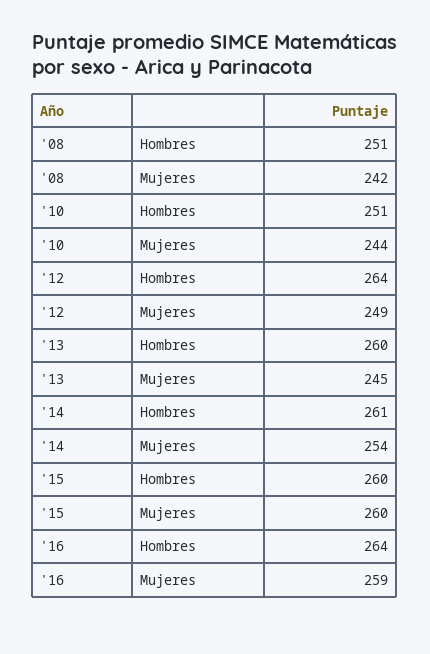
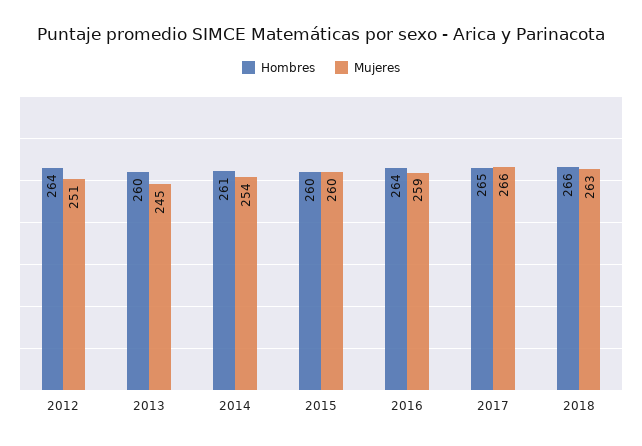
Hombres, '08: 251 -> none
Mujeres, '08: 242 -> none
Hombres, '10: 251 -> none
Mujeres, '10: 244 -> none
Mujeres, '12: 249 -> 251
Hombres, 2017: none -> 265
Mujeres, 2017: none -> 266
Hombres, 2018: none -> 266
Mujeres, 2018: none -> 263

